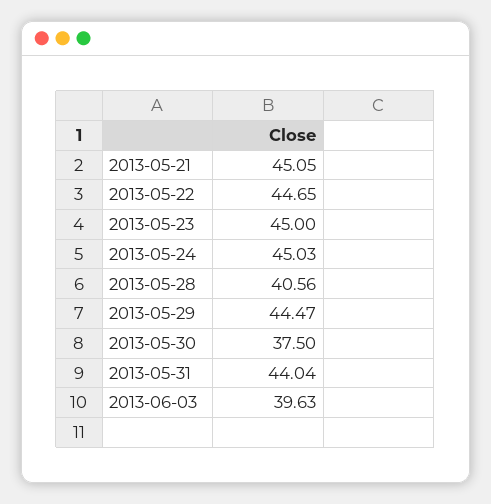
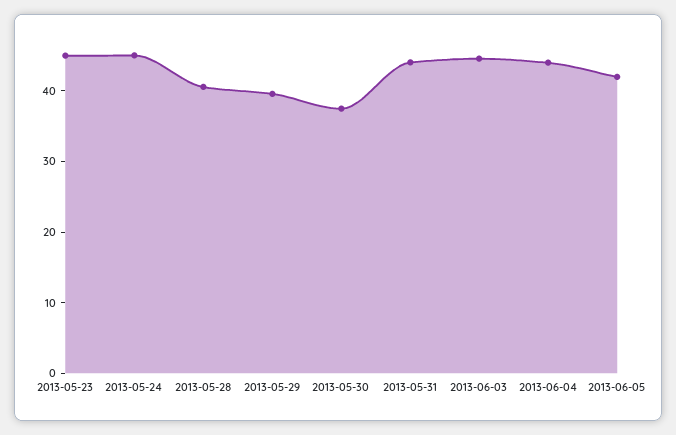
2013-05-21: 45.05 -> none
2013-05-22: 44.65 -> none
2013-05-29: 44.47 -> 40
2013-06-03: 39.63 -> 44
2013-06-04: none -> 44
2013-06-05: none -> 42

